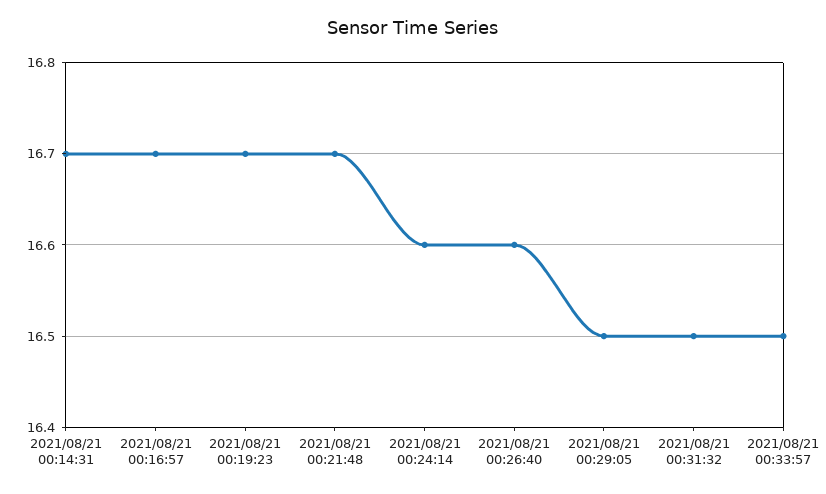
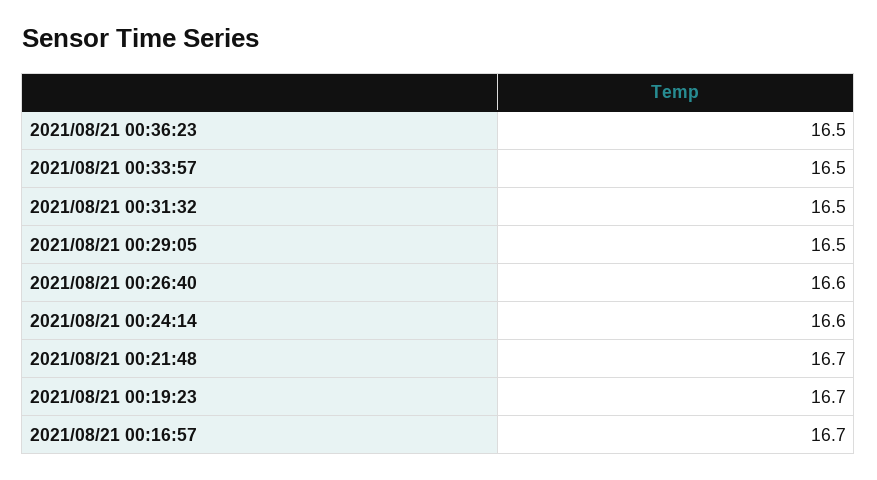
2021/08/21 00:14:31: 16.7 -> none
2021/08/21 00:36:23: none -> 16.5

